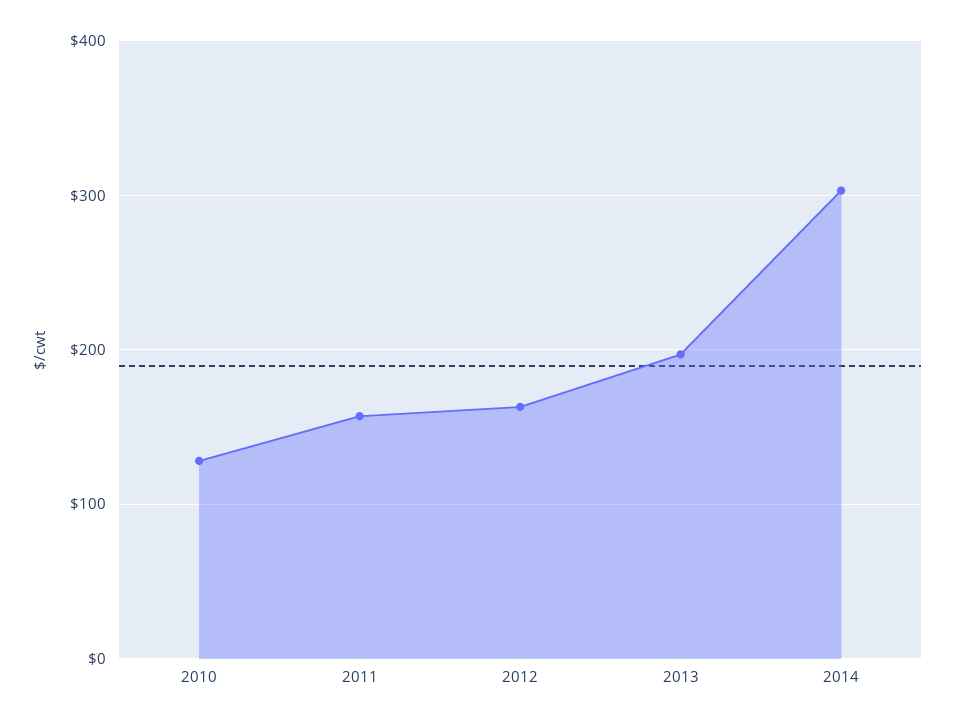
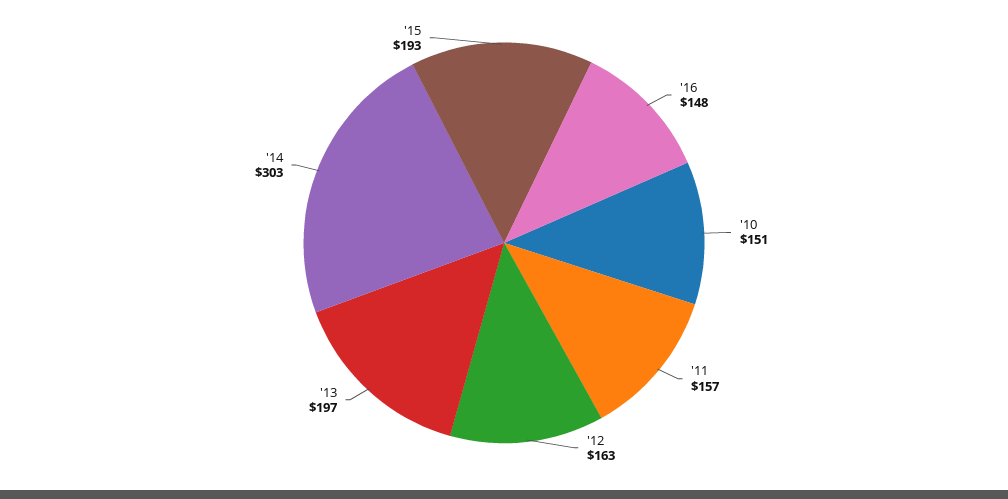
2010: 130 -> 151
'16: none -> 148
'15: none -> 193

